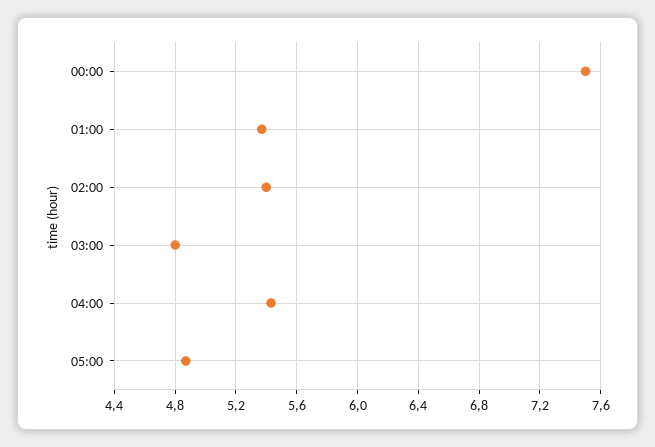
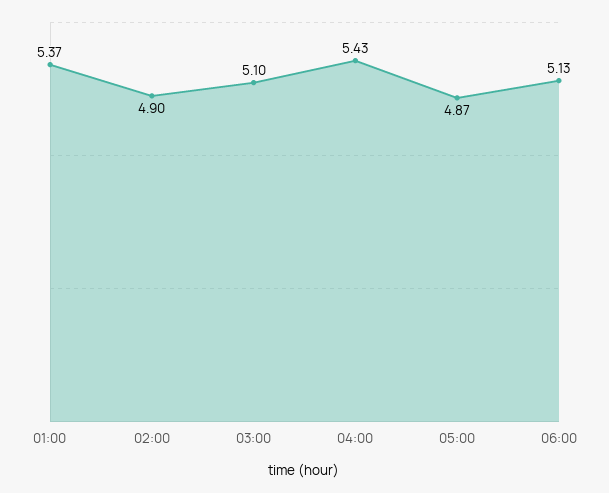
00:00: 7.5 -> none
02:00: 5.4 -> 4.9
03:00: 4.8 -> 5.1
06:00: none -> 5.13

